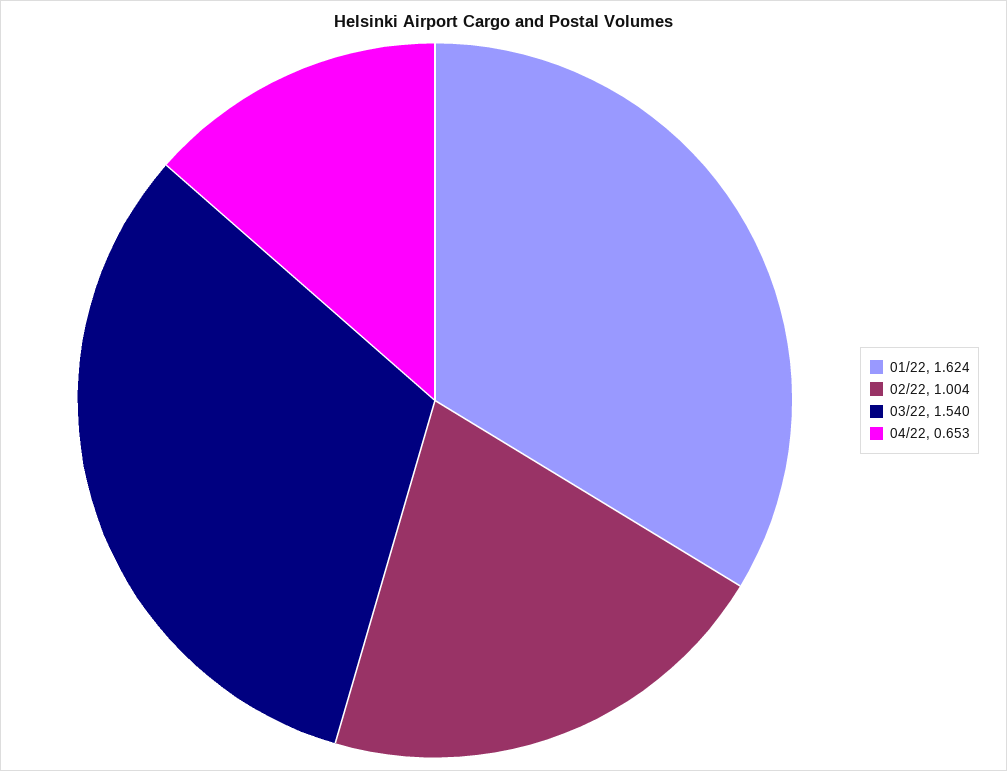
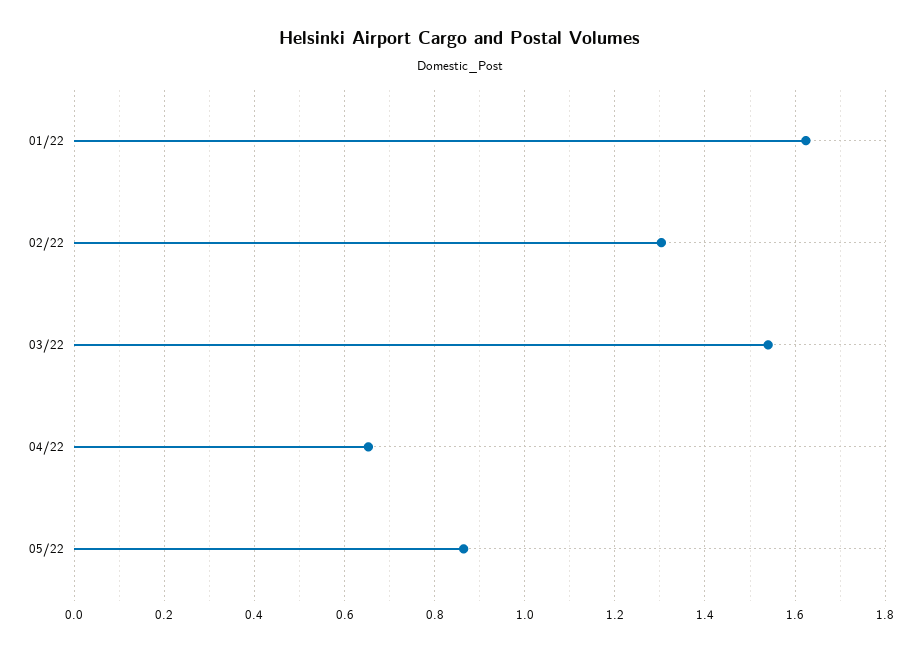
02/22: 1.004 -> 1.3
05/22: none -> 0.86

